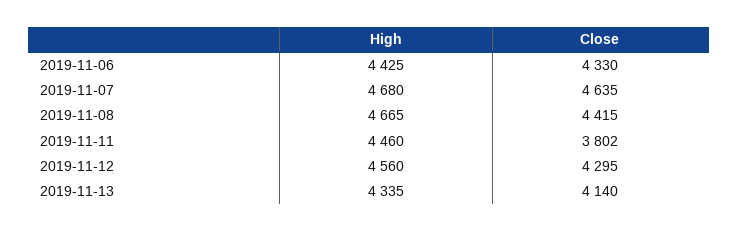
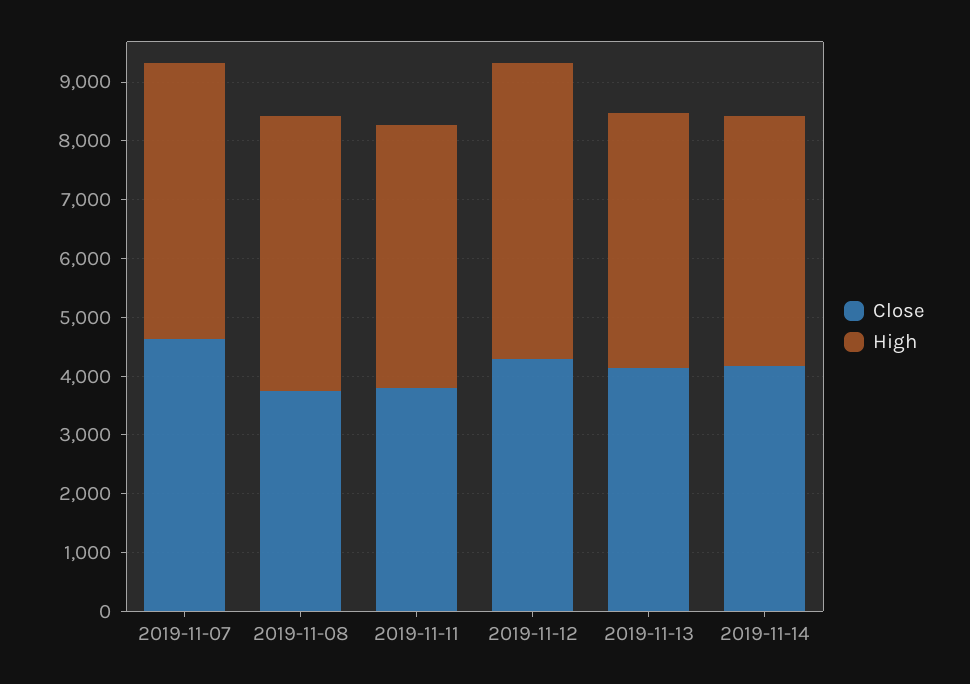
High, 2019-11-06: 4425 -> none
Close, 2019-11-06: 4330 -> none
Close, 2019-11-08: 4415 -> 3800
High, 2019-11-12: 4560 -> 5000
Close, 2019-11-14: none -> 4200
High, 2019-11-14: none -> 4200

